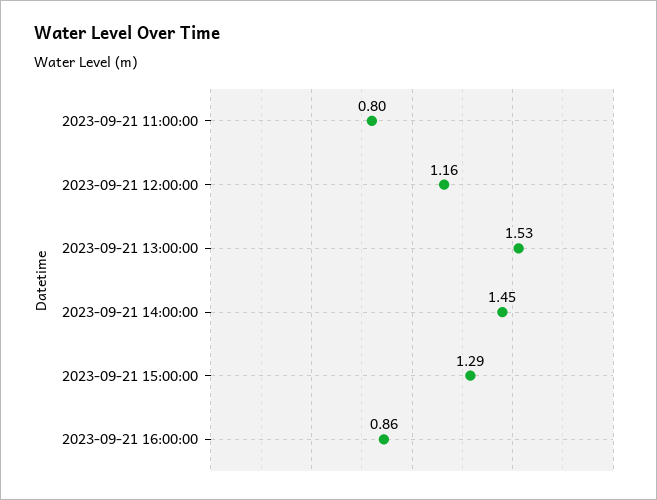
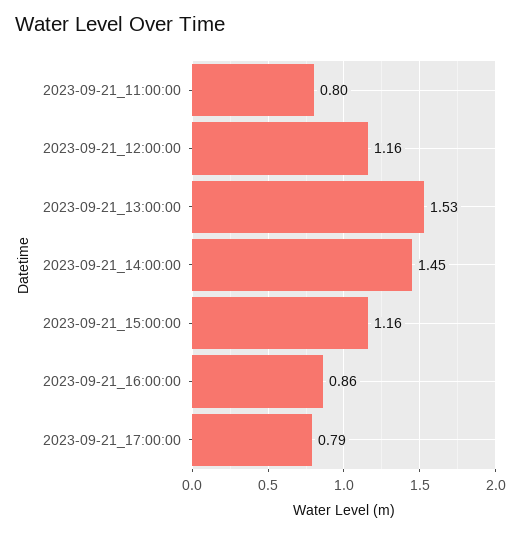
2023-09-21 15:00:00: 1.29 -> 1.16
2023-09-21_17:00:00: none -> 0.79

